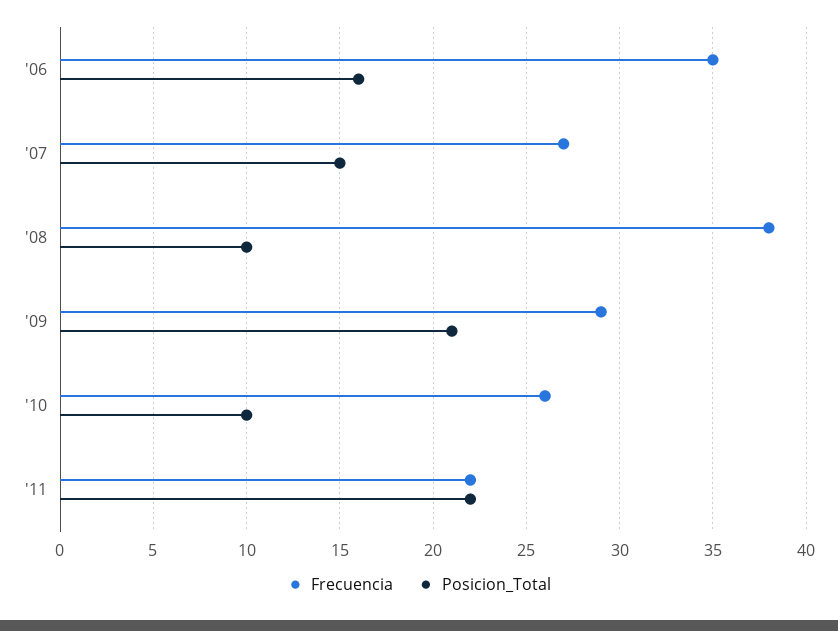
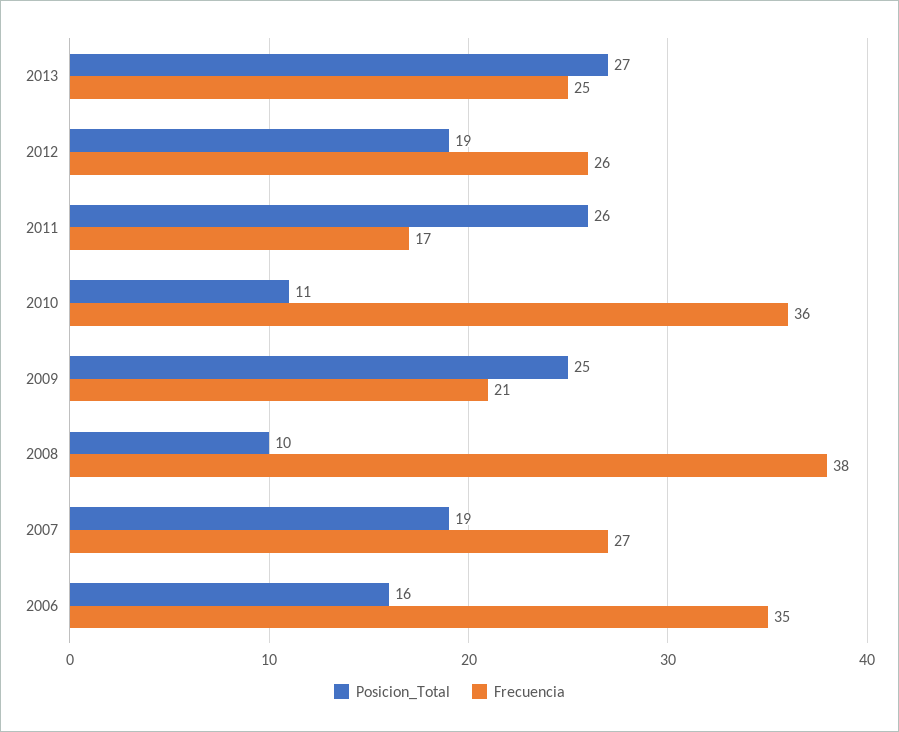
Posicion_Total, '07: 15 -> 19
Frecuencia, '09: 29 -> 21
Posicion_Total, '09: 21 -> 25
Frecuencia, '10: 26 -> 36
Posicion_Total, '10: 10 -> 11
Frecuencia, '11: 22 -> 17
Posicion_Total, '11: 22 -> 26
Posicion_Total, 2013: none -> 27
Frecuencia, 2013: none -> 25
Posicion_Total, 2012: none -> 19
Frecuencia, 2012: none -> 26

